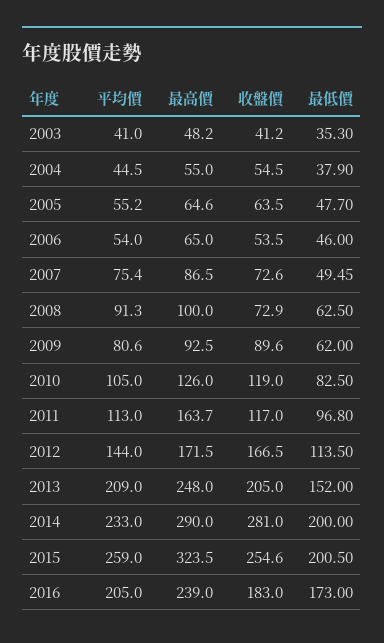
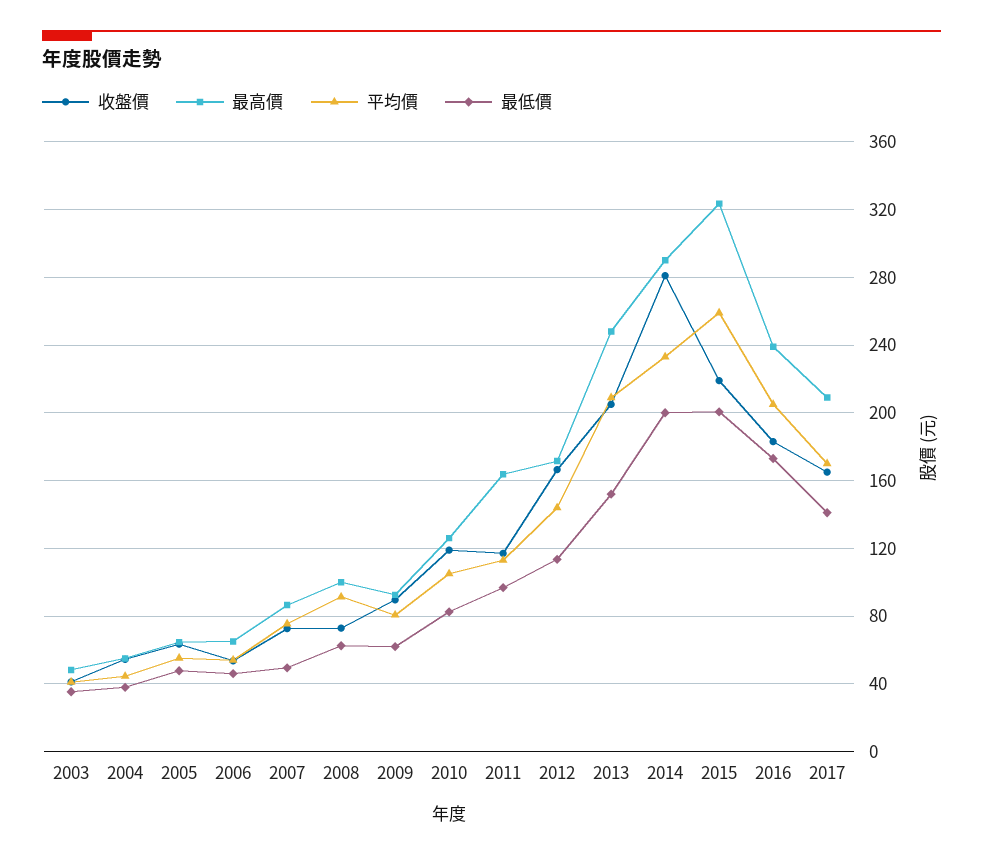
收盤價, 2015: 254.6 -> 220
收盤價, 2017: none -> 165
最高價, 2017: none -> 210
平均價, 2017: none -> 170
最低價, 2017: none -> 140

